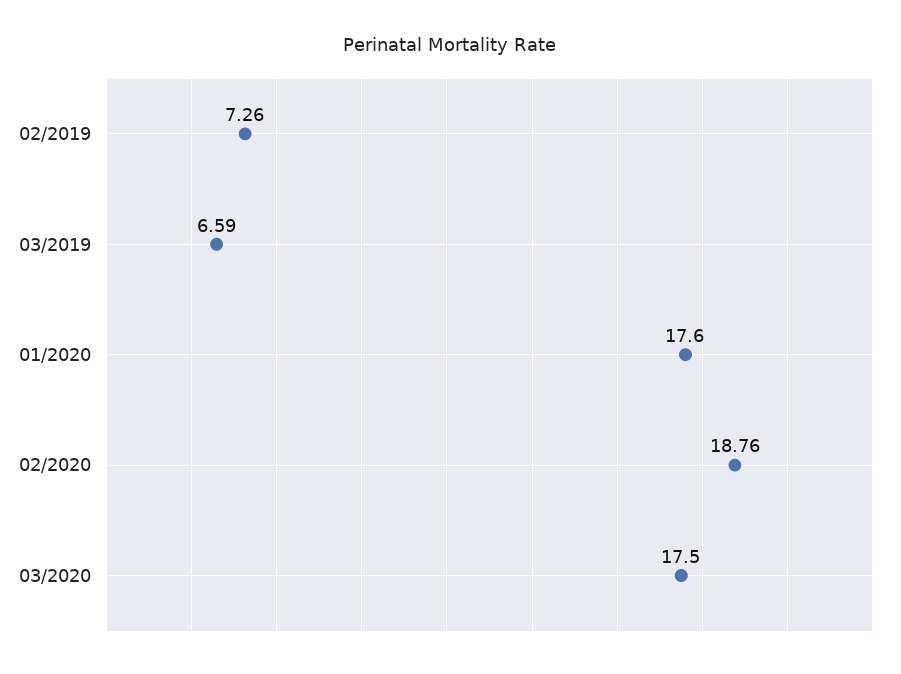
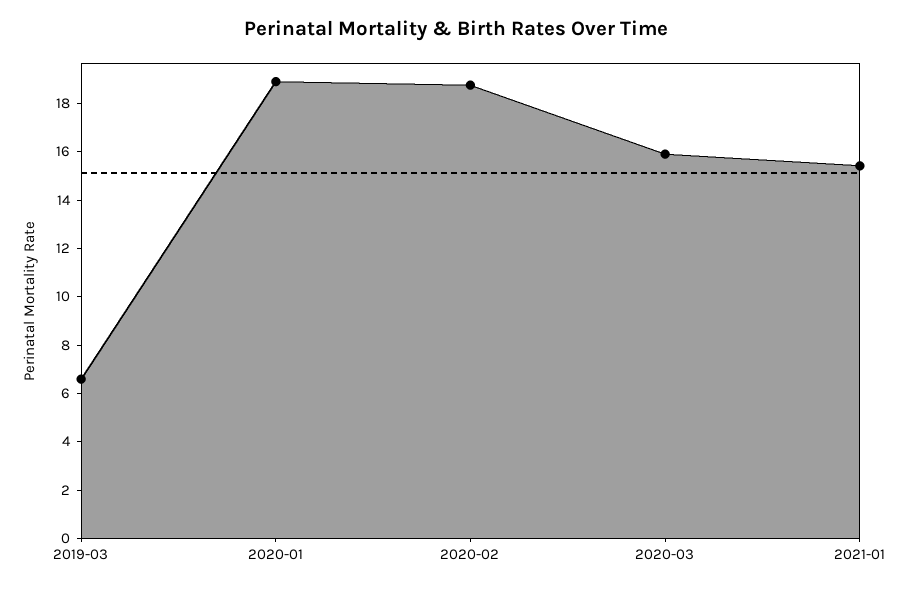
02/2019: 7.26 -> none
01/2020: 17.6 -> 19
03/2020: 17.5 -> 16
2021-01: none -> 15.5

